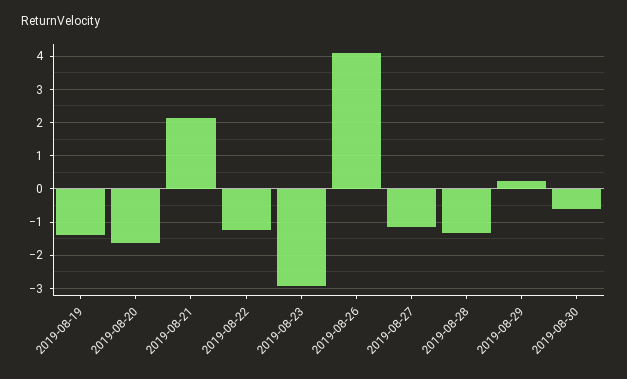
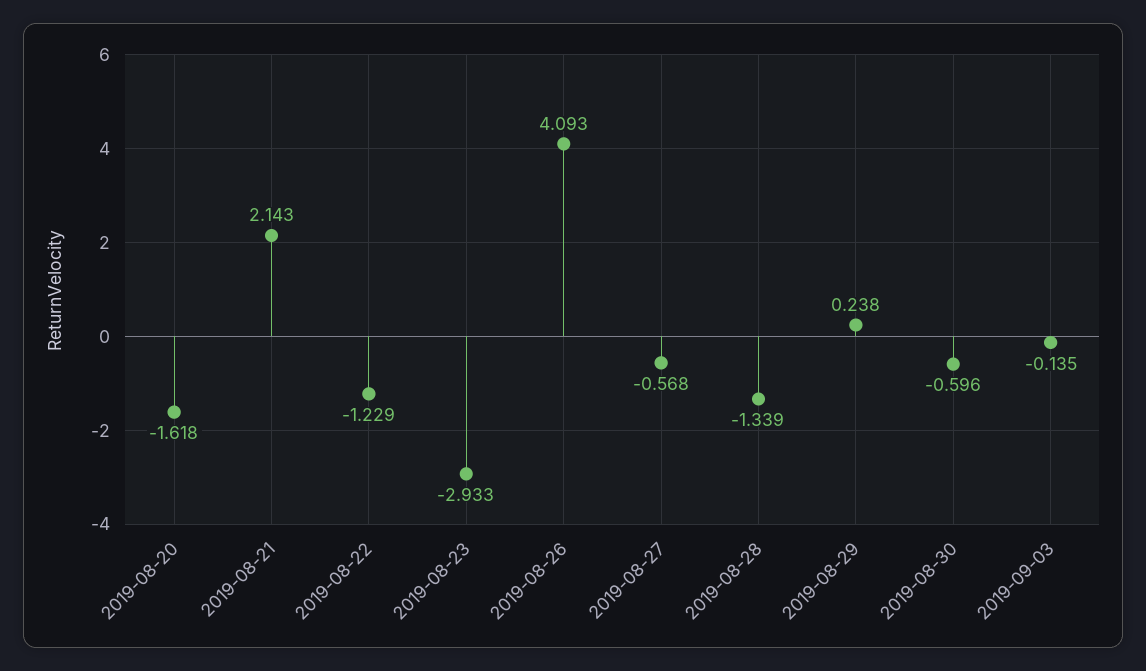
2019-08-19: -1.4 -> none
2019-08-27: -1.2 -> -0.568
2019-09-03: none -> -0.135

